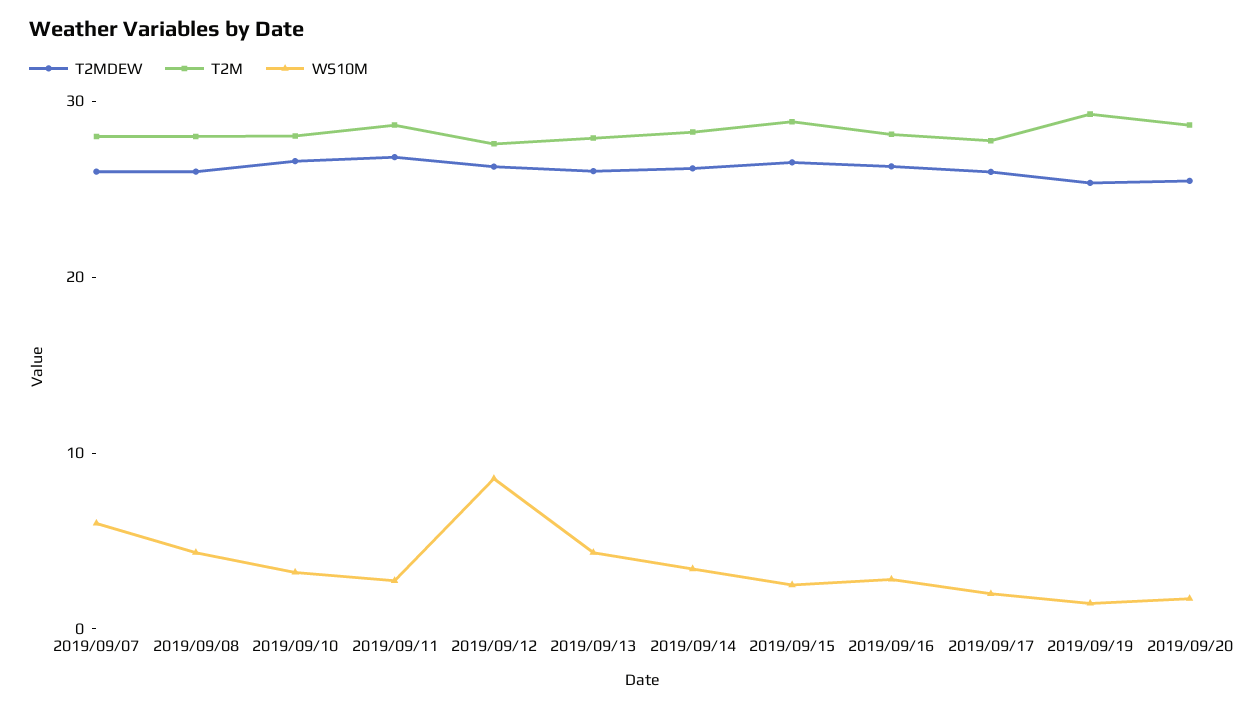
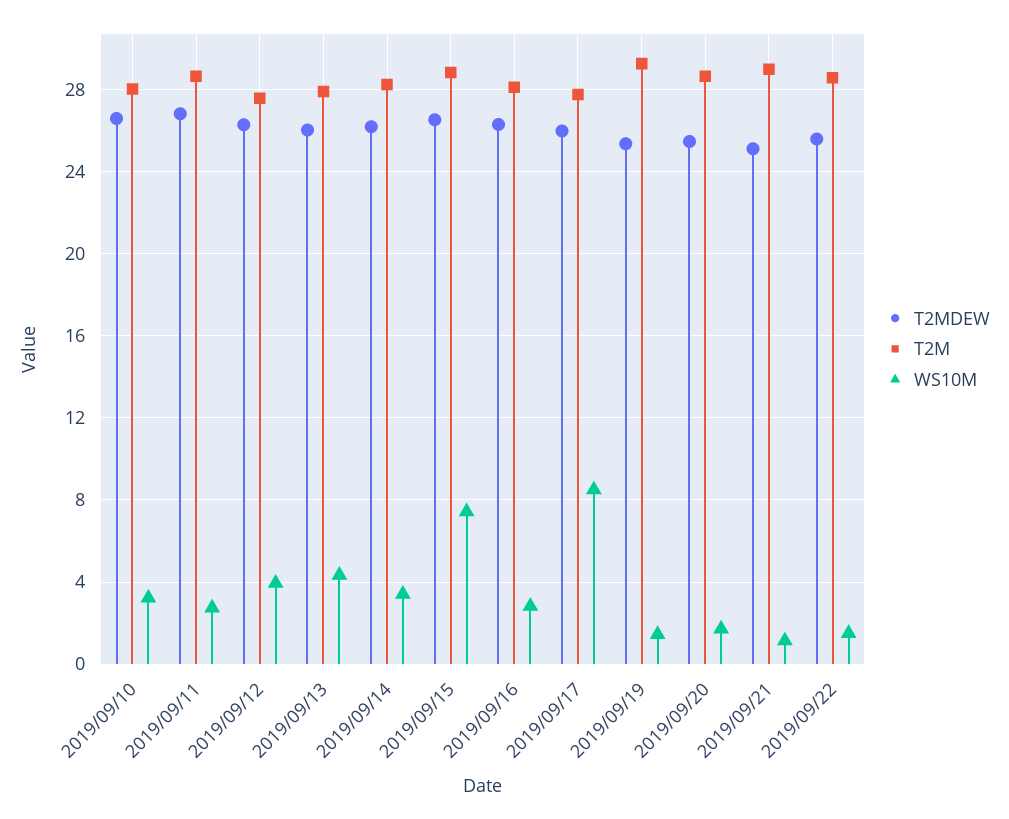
T2MDEW, 2019/09/07: 26 -> none
T2M, 2019/09/07: 28 -> none
WS10M, 2019/09/07: 6 -> none
T2MDEW, 2019/09/08: 26 -> none
T2M, 2019/09/08: 28 -> none
WS10M, 2019/09/08: 4 -> none
WS10M, 2019/09/12: 8 -> 4
WS10M, 2019/09/15: 2 -> 7.5
WS10M, 2019/09/17: 2 -> 8.5
T2MDEW, 2019/09/21: none -> 25
T2M, 2019/09/21: none -> 29
WS10M, 2019/09/21: none -> 1
T2MDEW, 2019/09/22: none -> 25.5
T2M, 2019/09/22: none -> 28.5
WS10M, 2019/09/22: none -> 1.5

